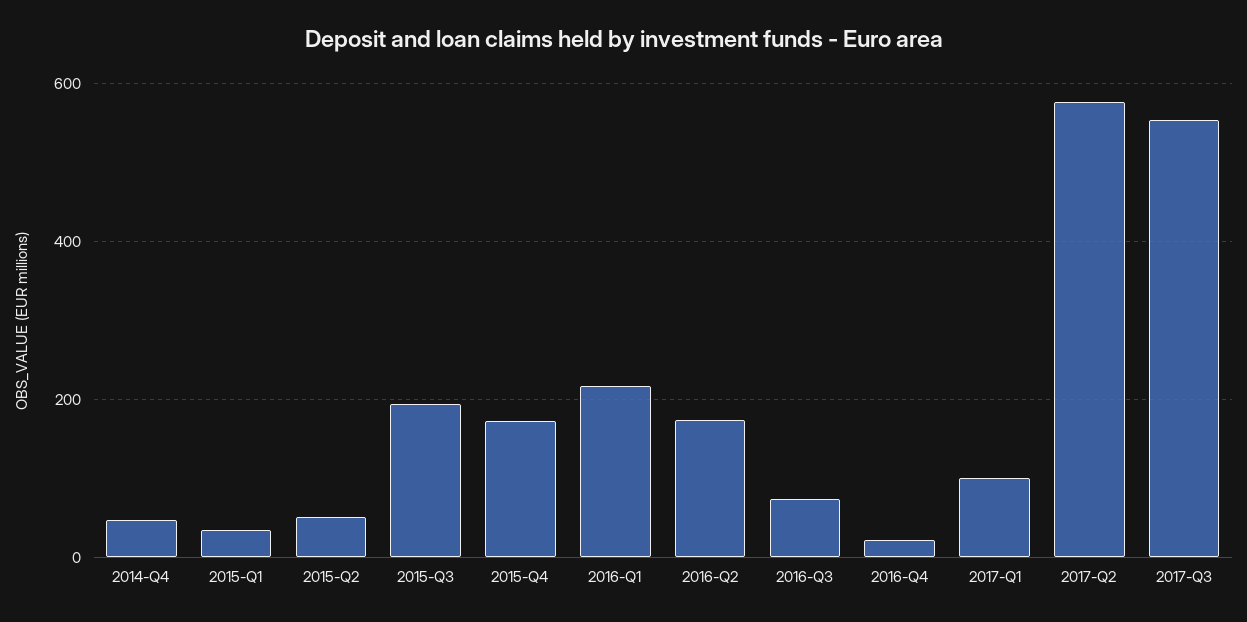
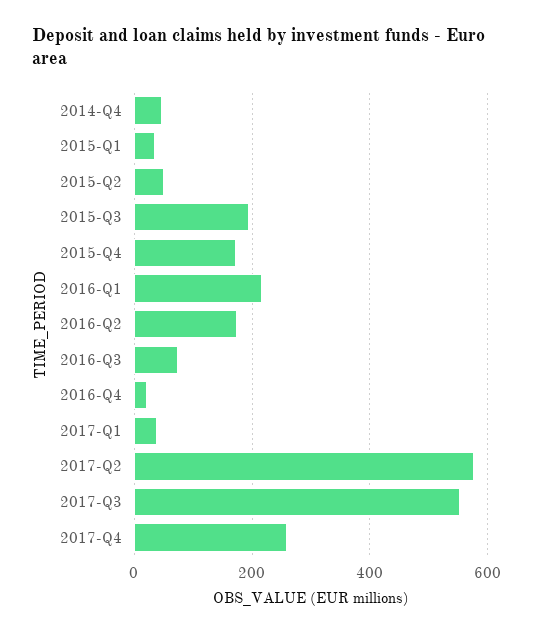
2017-Q1: 100 -> 40
2017-Q4: none -> 260

